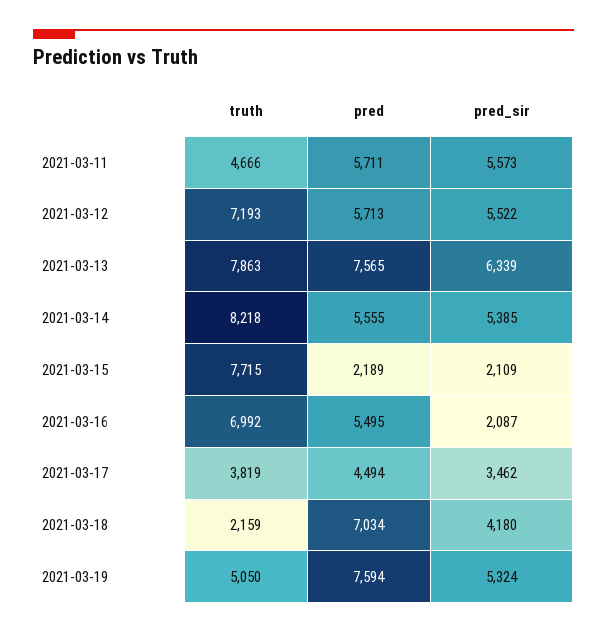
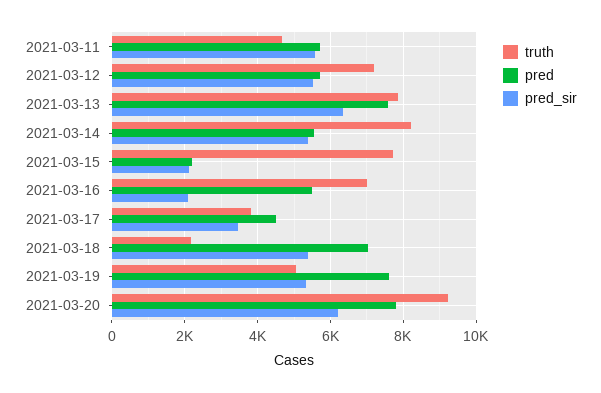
pred_sir, 2021-03-18: 4180 -> 5400
truth, 2021-03-20: none -> 9200
pred, 2021-03-20: none -> 7800
pred_sir, 2021-03-20: none -> 6200

